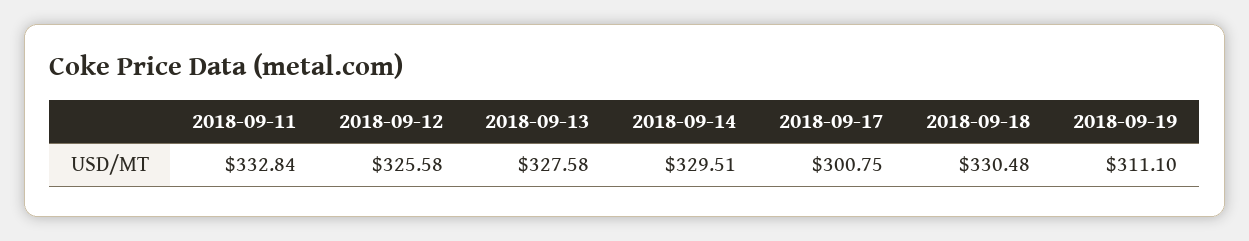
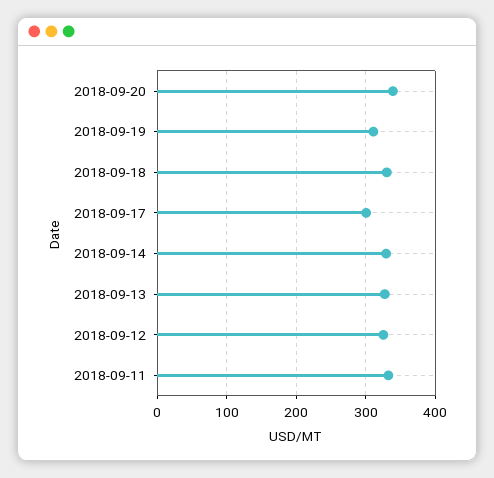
2018-09-20: none -> 340

